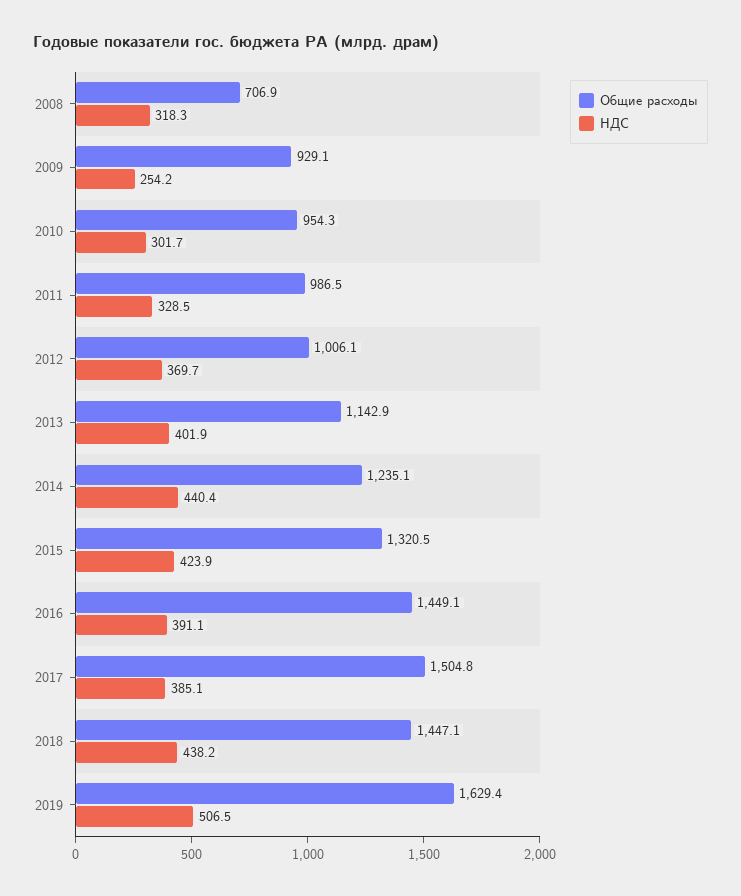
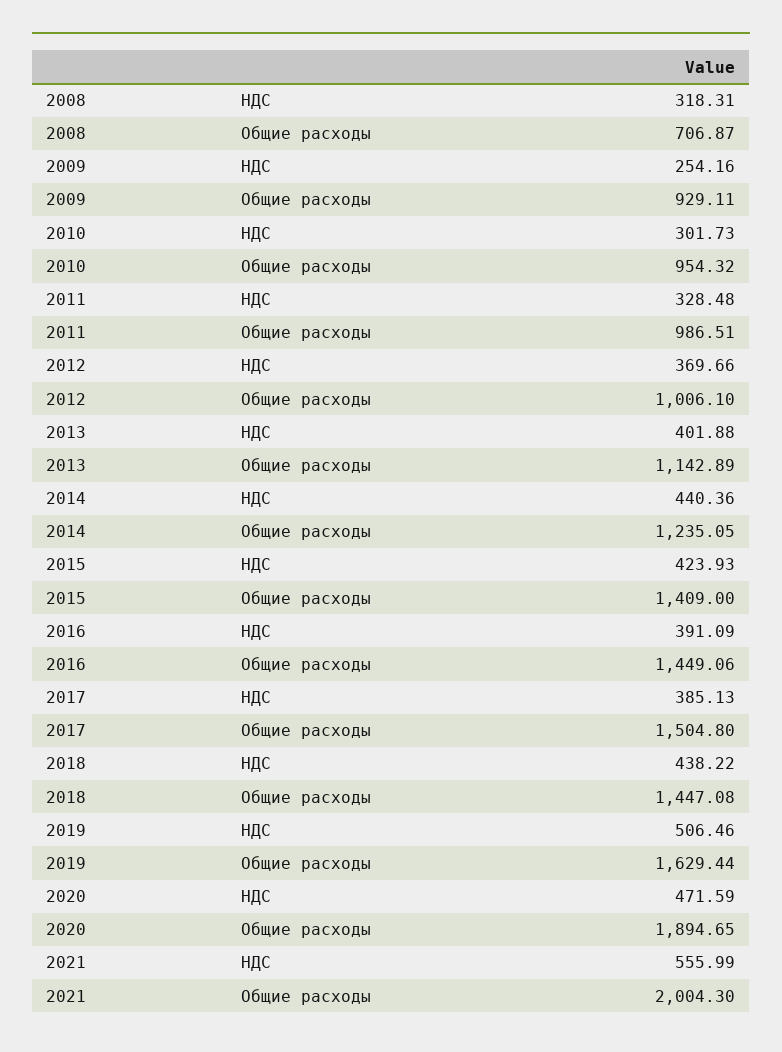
Общие расходы, 2015: 1320.5 -> 1409
НДС, 2020: none -> 471.59
Общие расходы, 2020: none -> 1894.65
НДС, 2021: none -> 555.99
Общие расходы, 2021: none -> 2004.3

